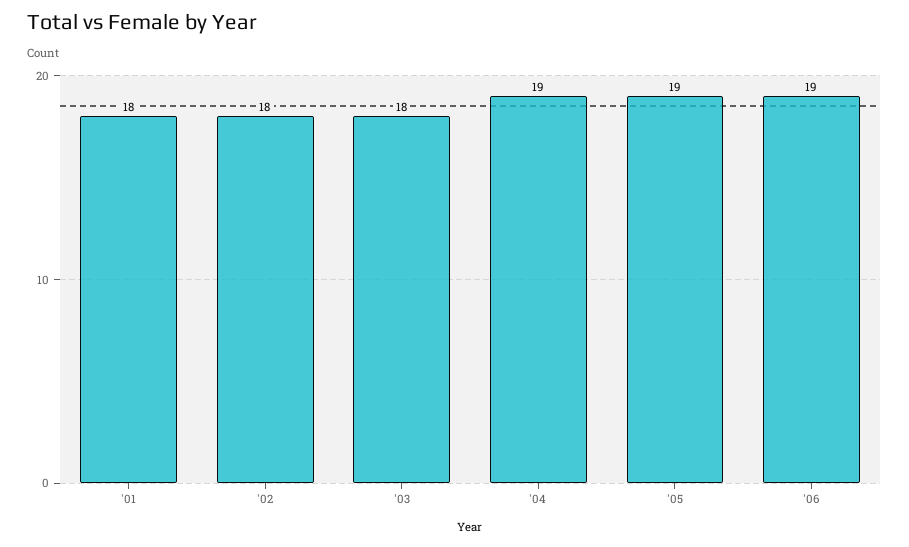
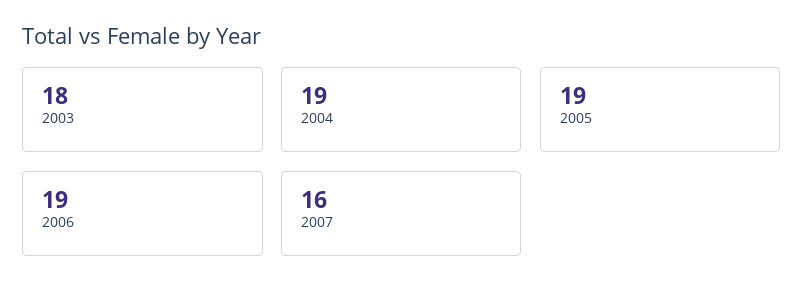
'01: 18 -> none
'02: 18 -> none
2007: none -> 16

